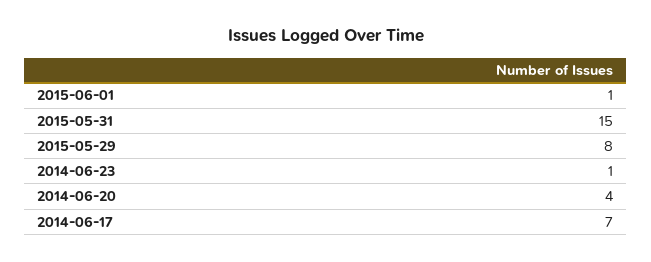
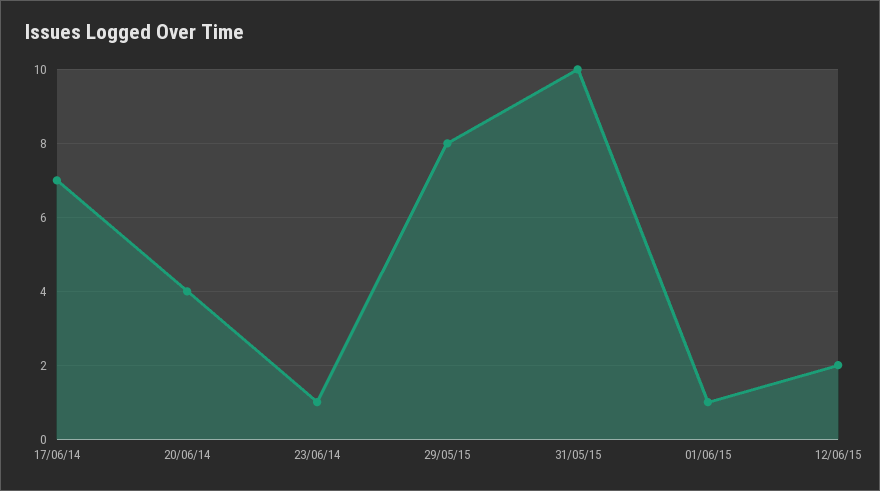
2015-05-31: 15 -> 10
12/06/15: none -> 2

